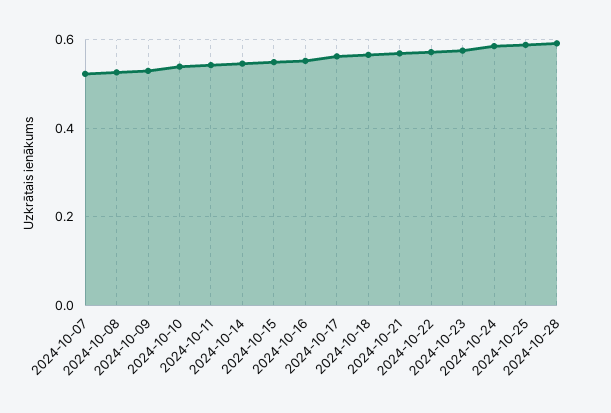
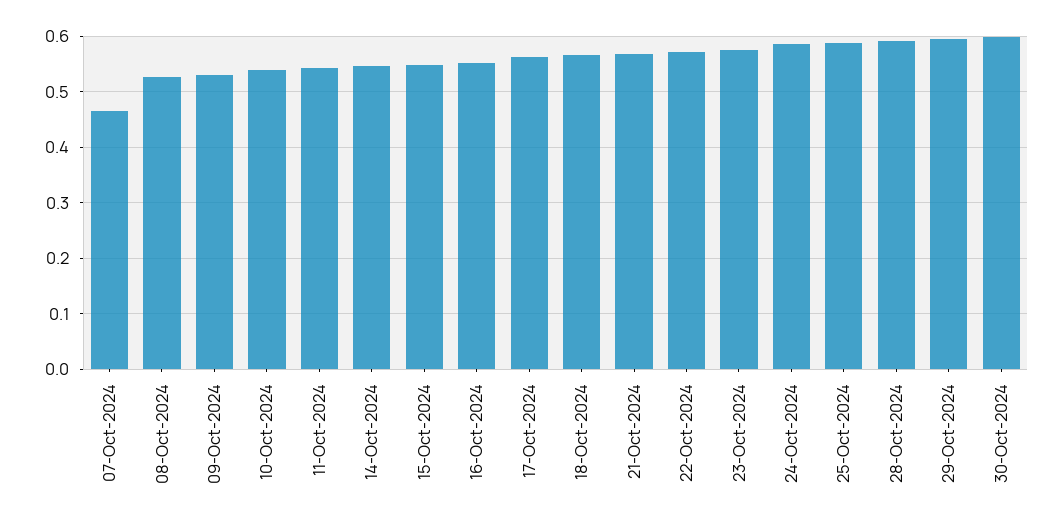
2024-10-07: 0.52 -> 0.46
29-Oct-2024: none -> 0.6
30-Oct-2024: none -> 0.6

